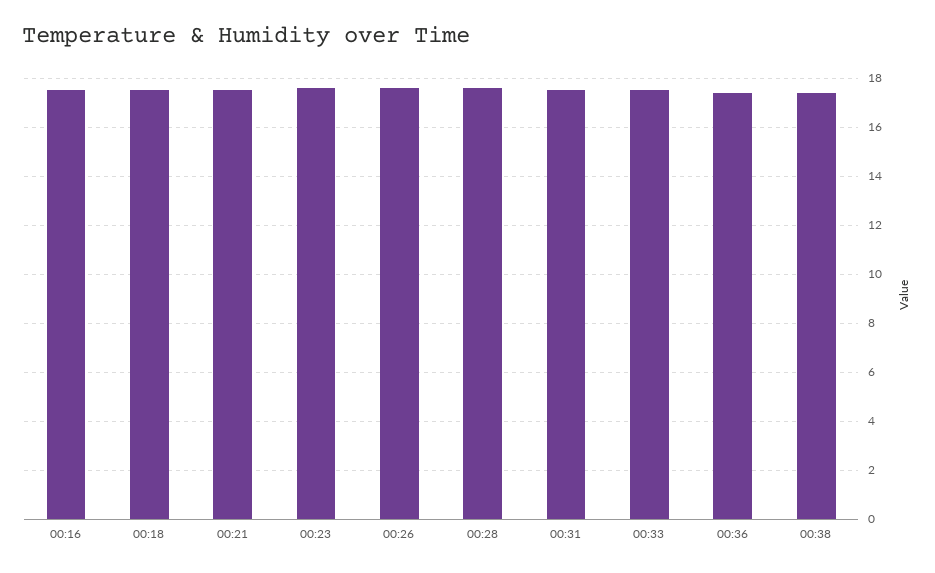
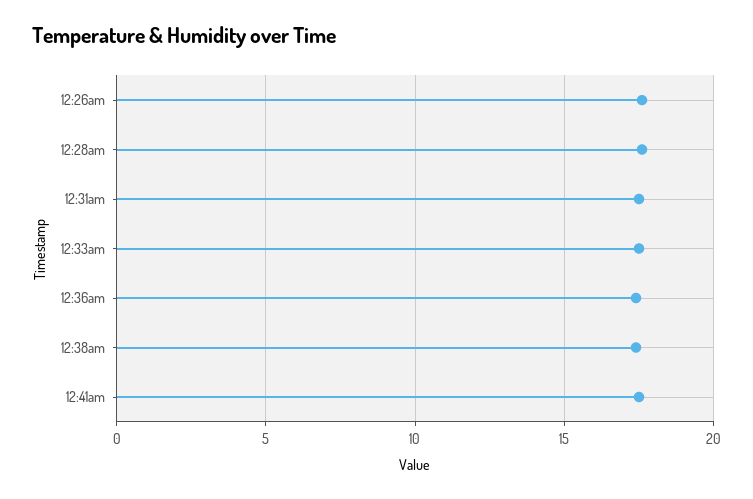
00:16: 17.5 -> none
00:18: 17.5 -> none
00:21: 17.5 -> none
00:23: 17.5 -> none
12:41am: none -> 17.5

